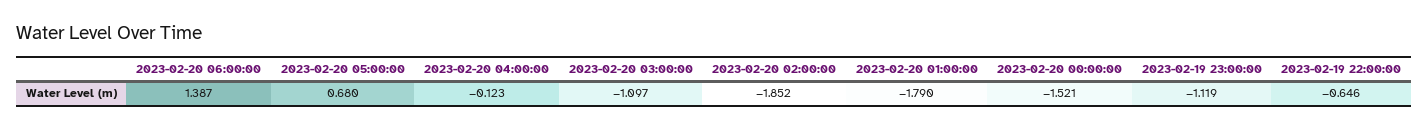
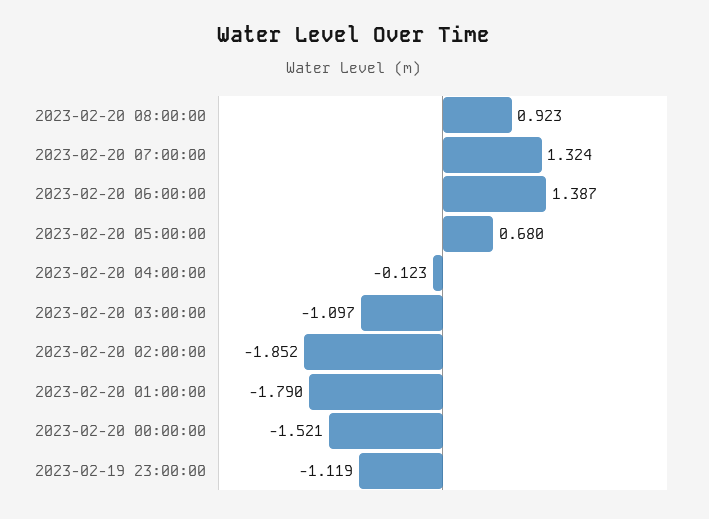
2023-02-19 22:00:00: -0.646 -> none
2023-02-20 08:00:00: none -> 0.923
2023-02-20 07:00:00: none -> 1.324

